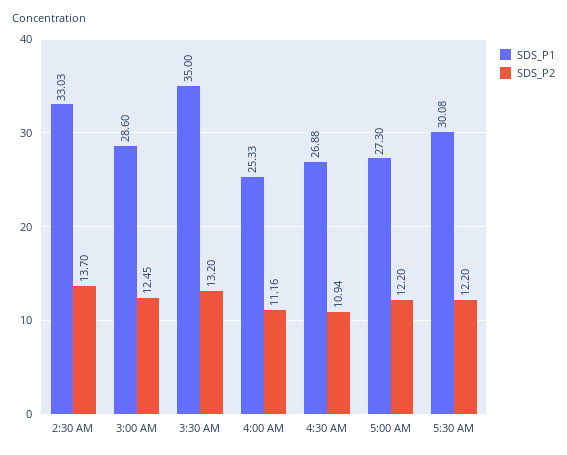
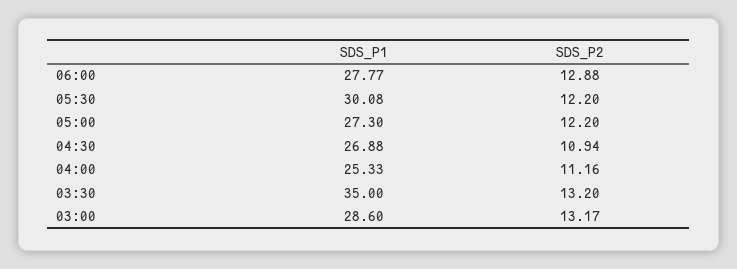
SDS_P1, 2:30 AM: 33.03 -> none
SDS_P2, 2:30 AM: 13.7 -> none
SDS_P2, 3:00 AM: 12.45 -> 13.17
SDS_P1, 06:00: none -> 27.77
SDS_P2, 06:00: none -> 12.88

